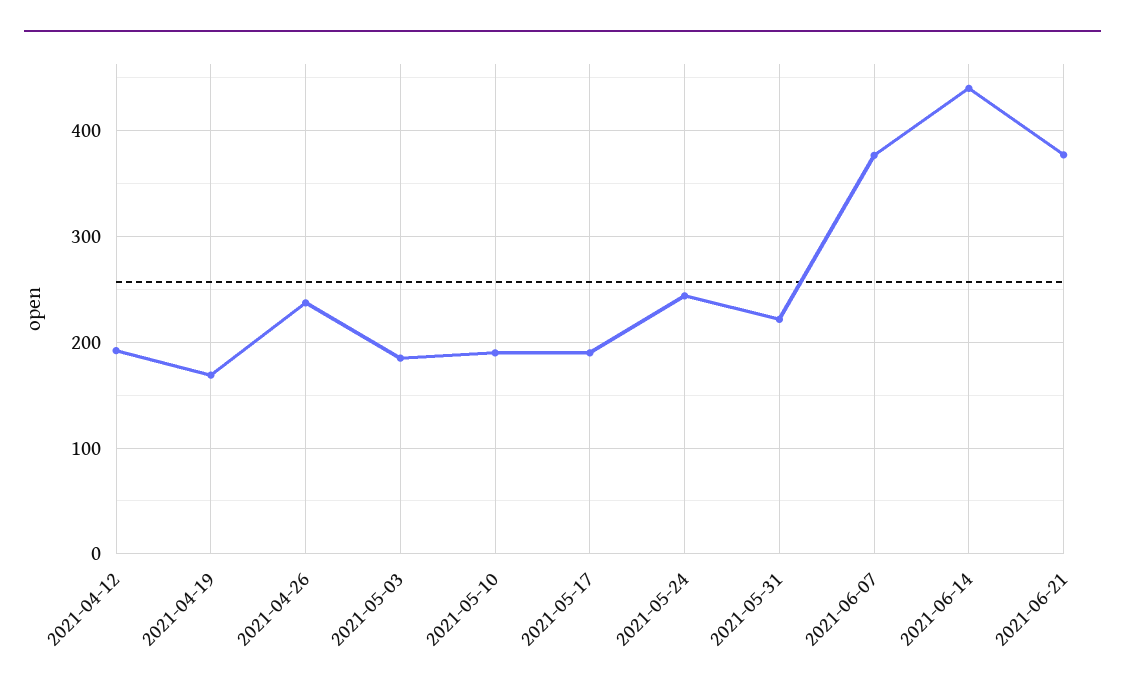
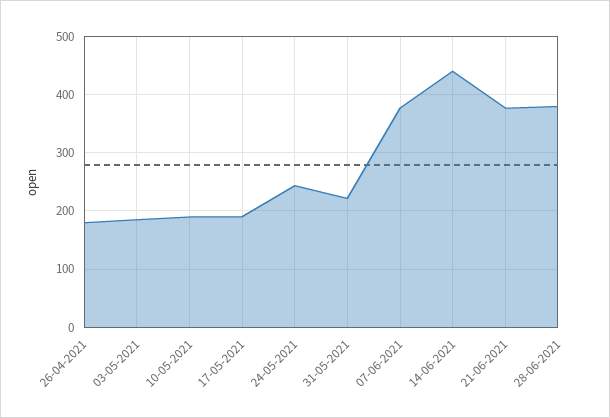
2021-04-12: 190 -> none
2021-04-19: 170 -> none
2021-04-26: 240 -> 180
28-06-2021: none -> 380

